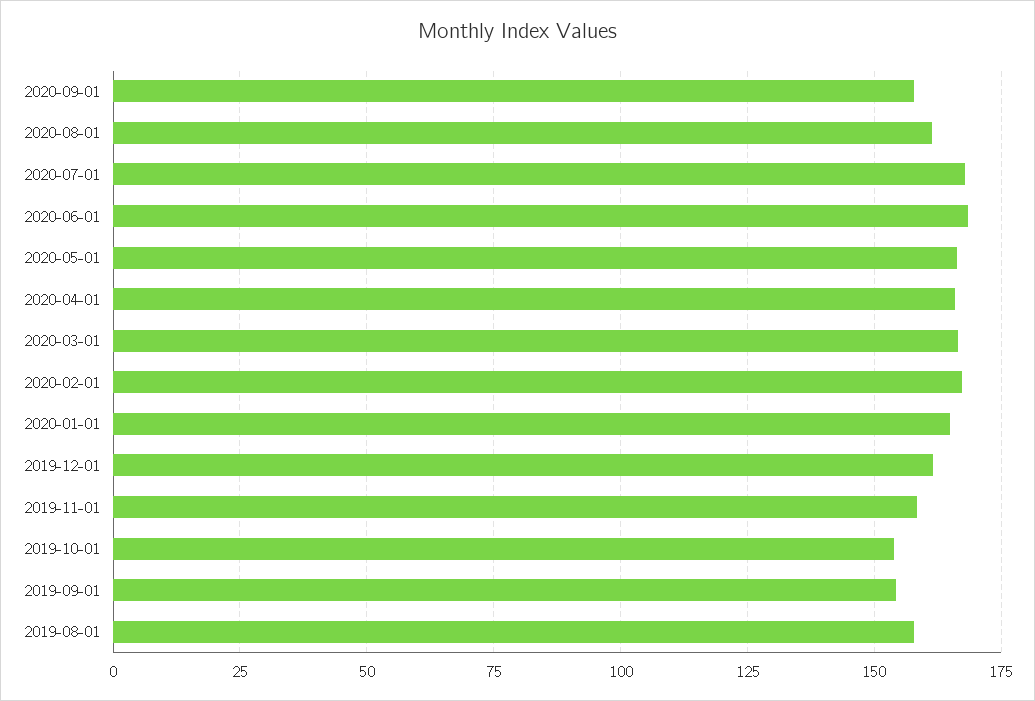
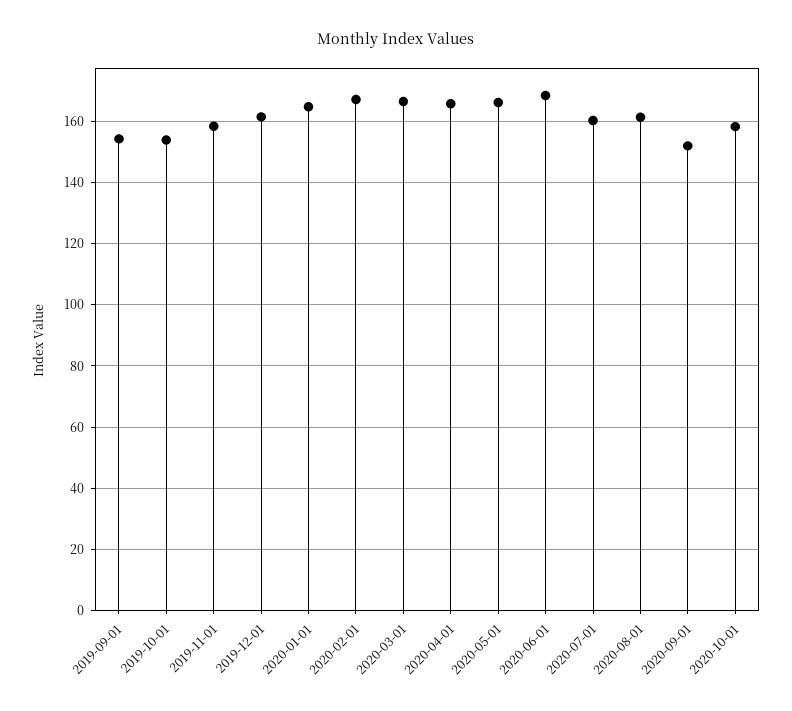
2020-09-01: 157.5 -> 152
2020-07-01: 167.5 -> 160
2019-08-01: 157.5 -> none
2020-10-01: none -> 158

